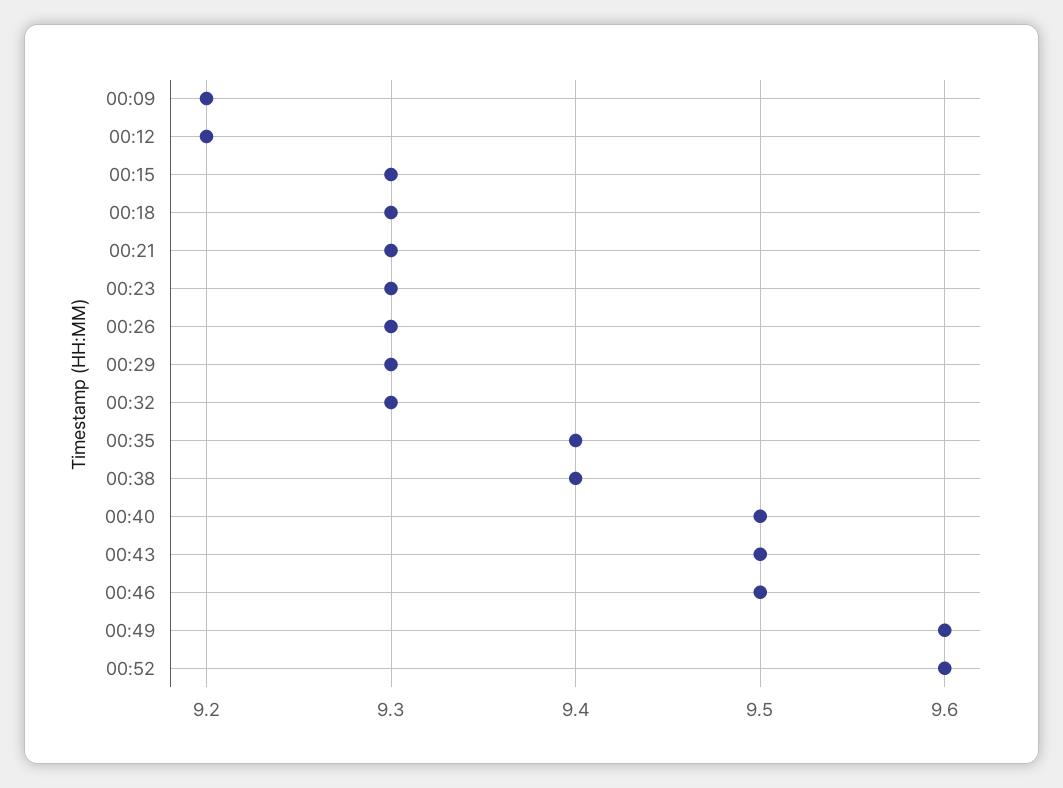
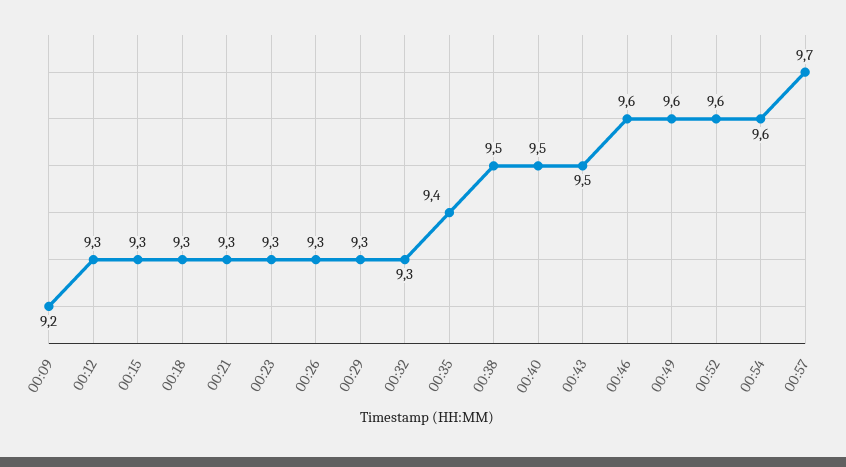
00:12: 9.2 -> 9.3
00:38: 9.4 -> 9.5
00:46: 9.5 -> 9.6
00:54: none -> 9.6
00:57: none -> 9.7

